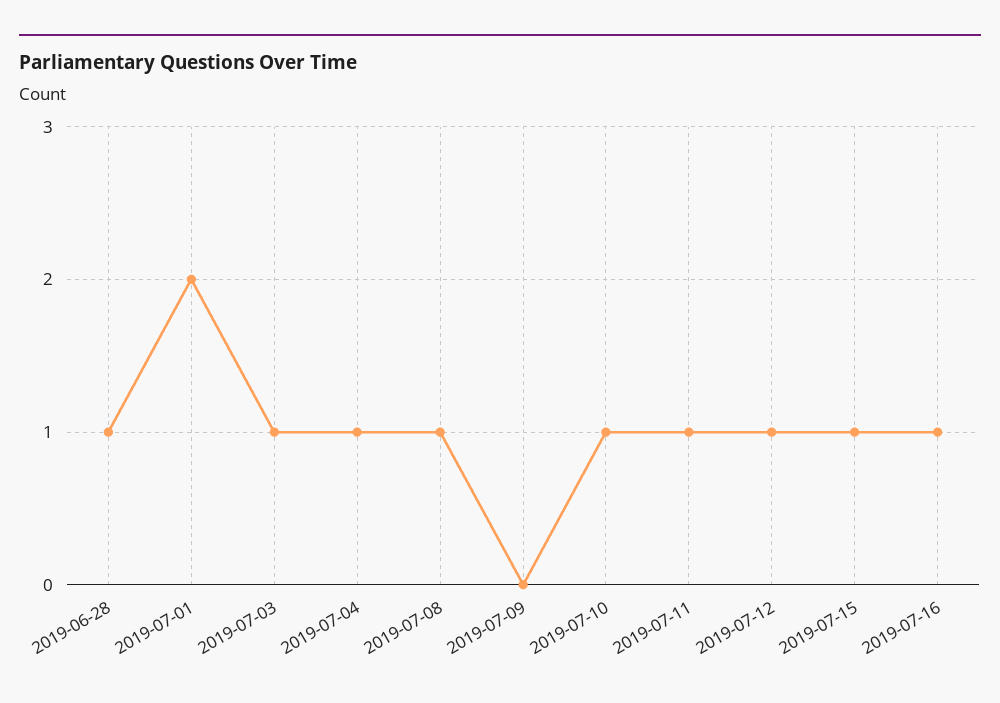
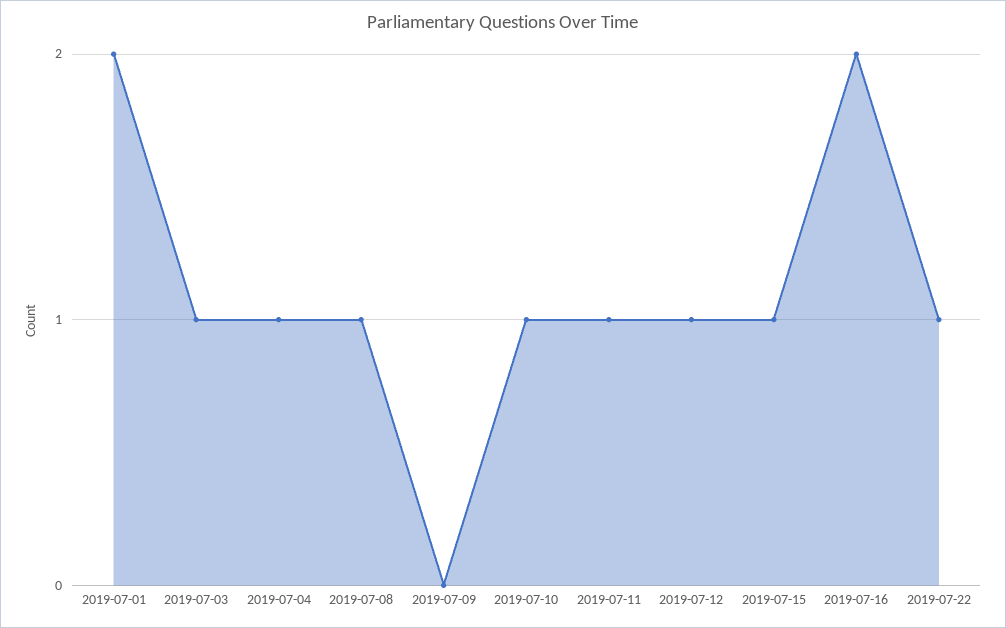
2019-06-28: 1 -> none
2019-07-16: 1 -> 2
2019-07-22: none -> 1

